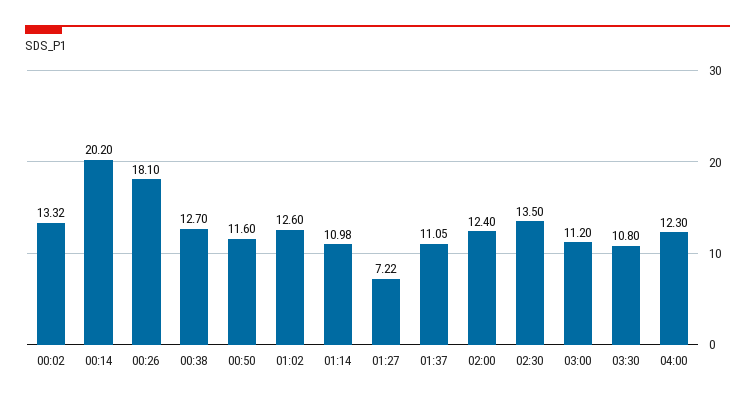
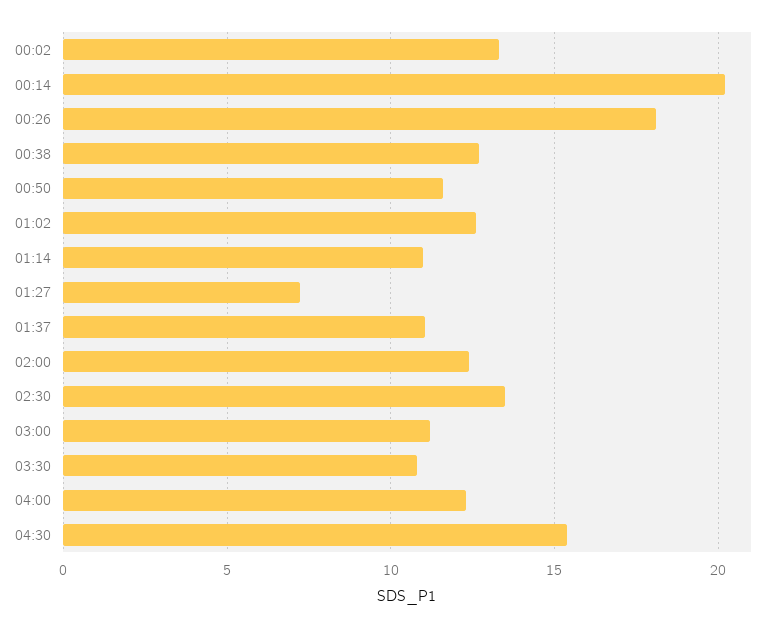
04:30: none -> 15.5

